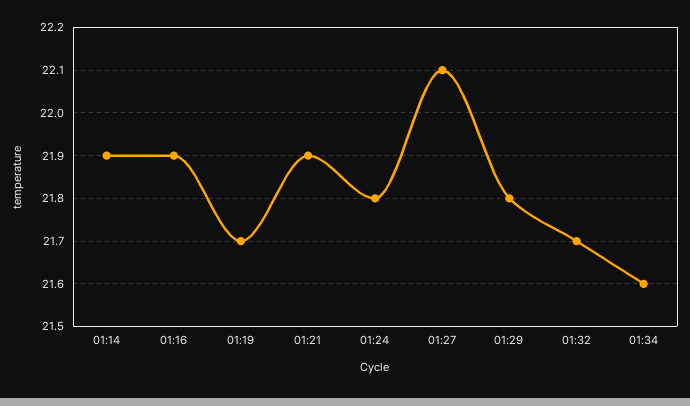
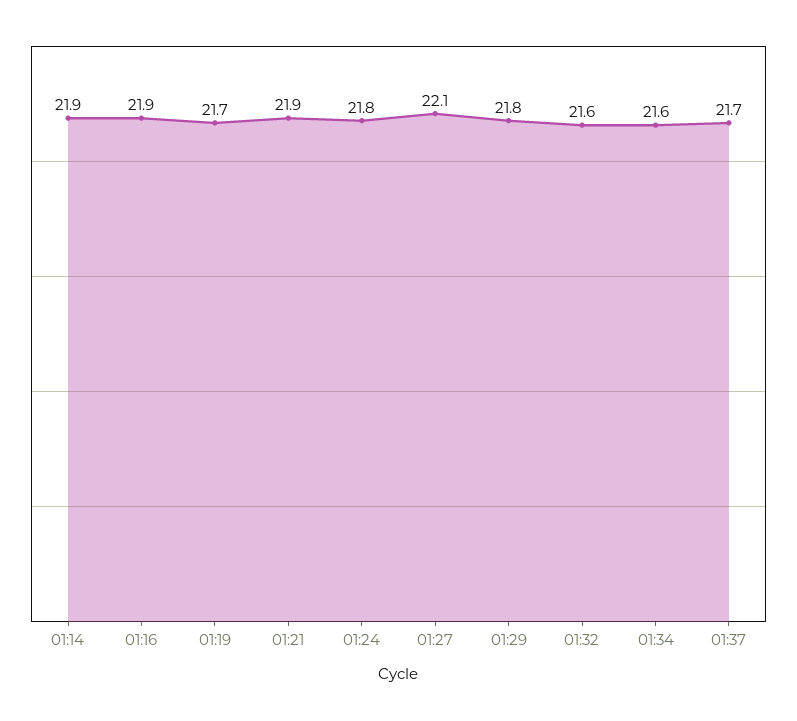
01:32: 21.7 -> 21.6
01:37: none -> 21.7

